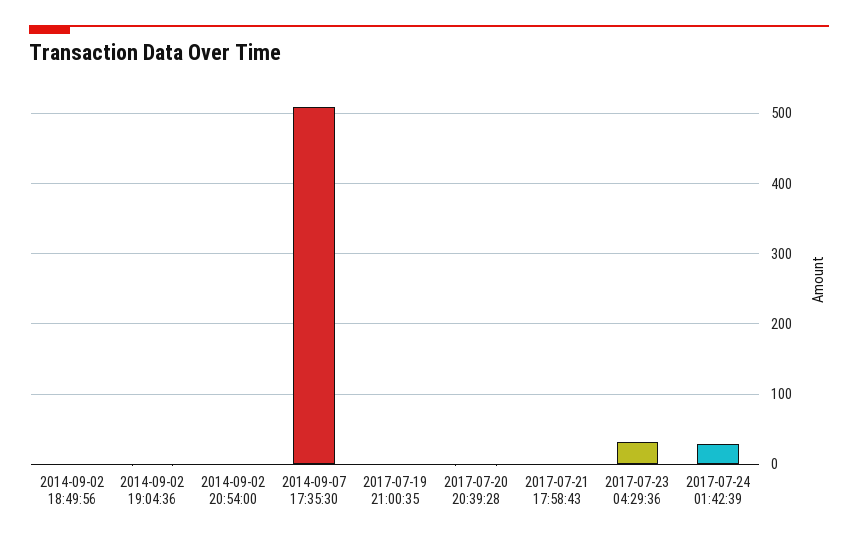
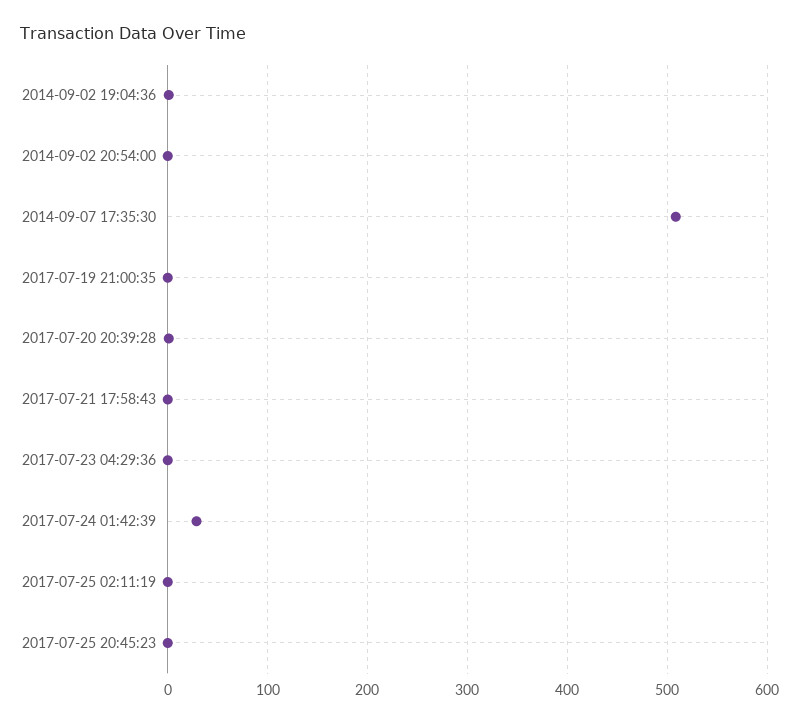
2014-09-02 18:49:56: 0 -> none
2017-07-23 04:29:36: 30 -> 0
2017-07-25 02:11:19: none -> 0
2017-07-25 20:45:23: none -> 0

